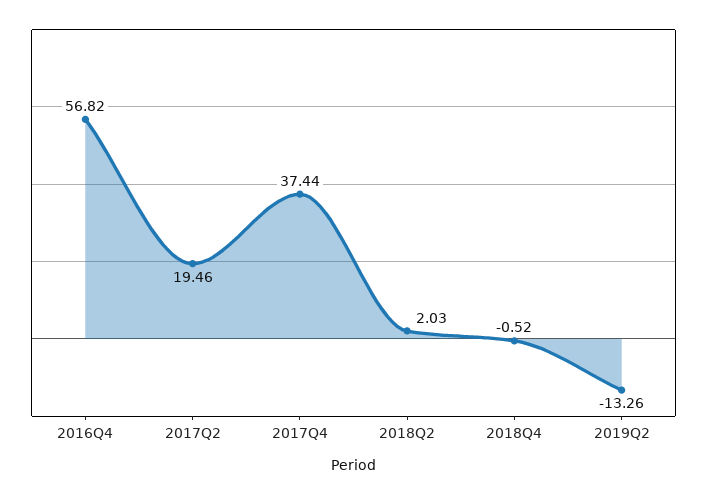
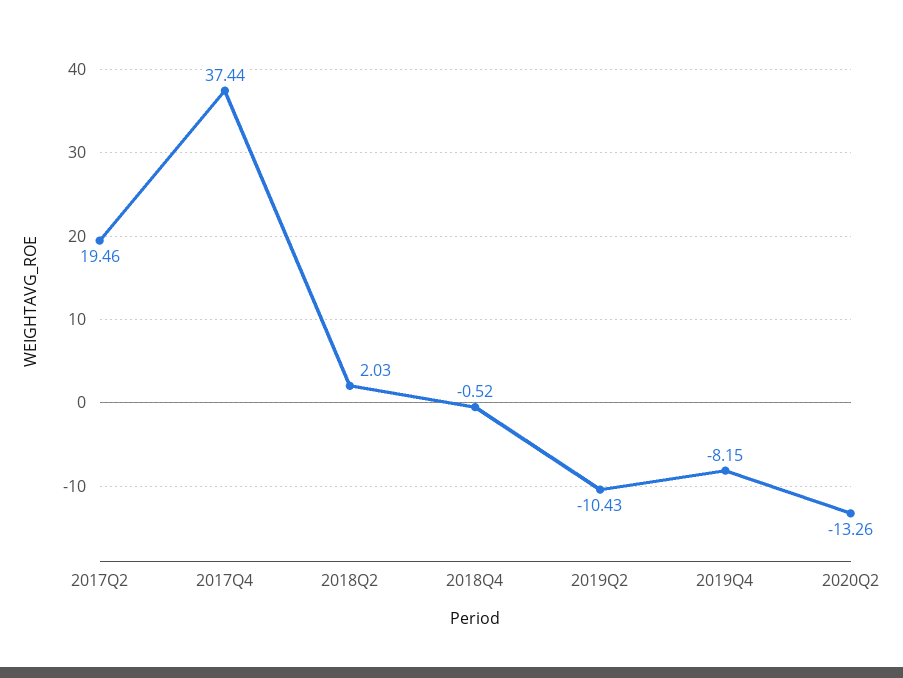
2016Q4: 56.82 -> none
2019Q2: -13.26 -> -10.43
2019Q4: none -> -8.15
2020Q2: none -> -13.26

